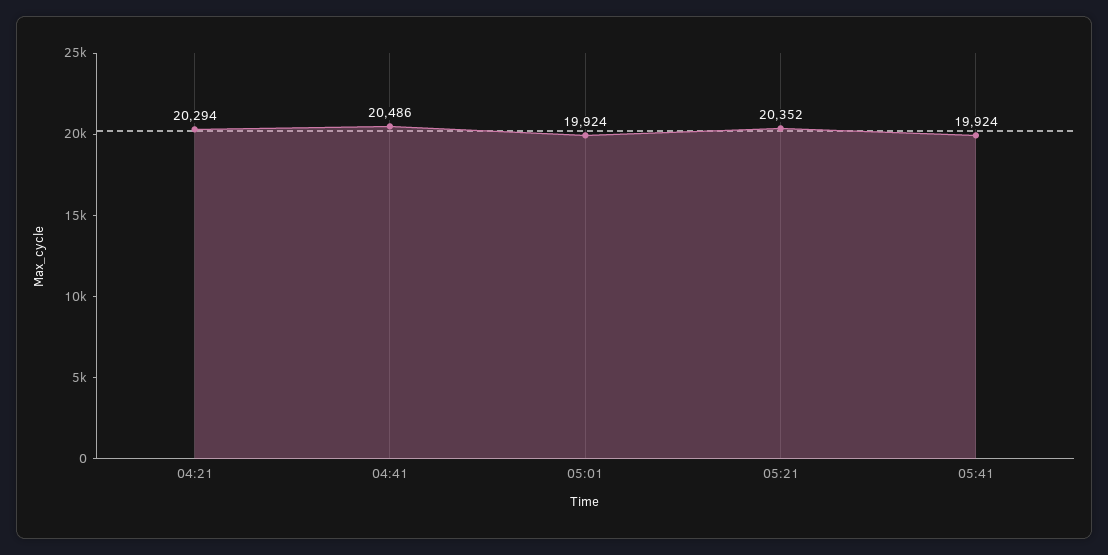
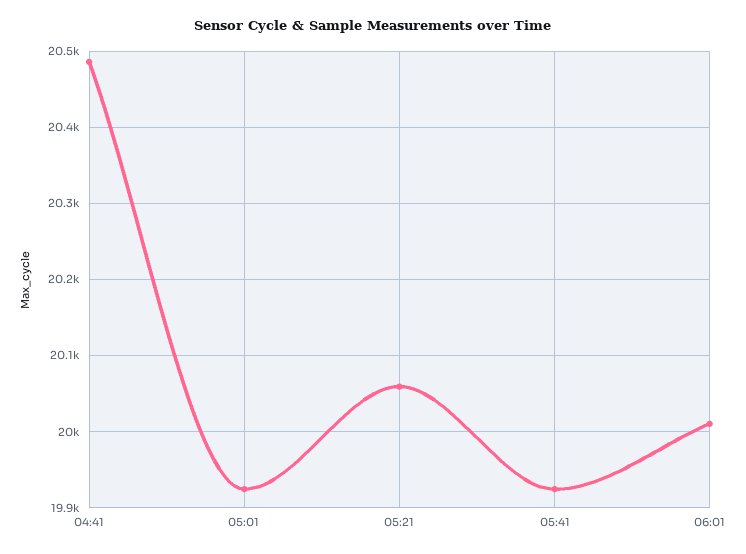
04:21: 20294 -> none
05:21: 20352 -> 20060
06:01: none -> 20010

